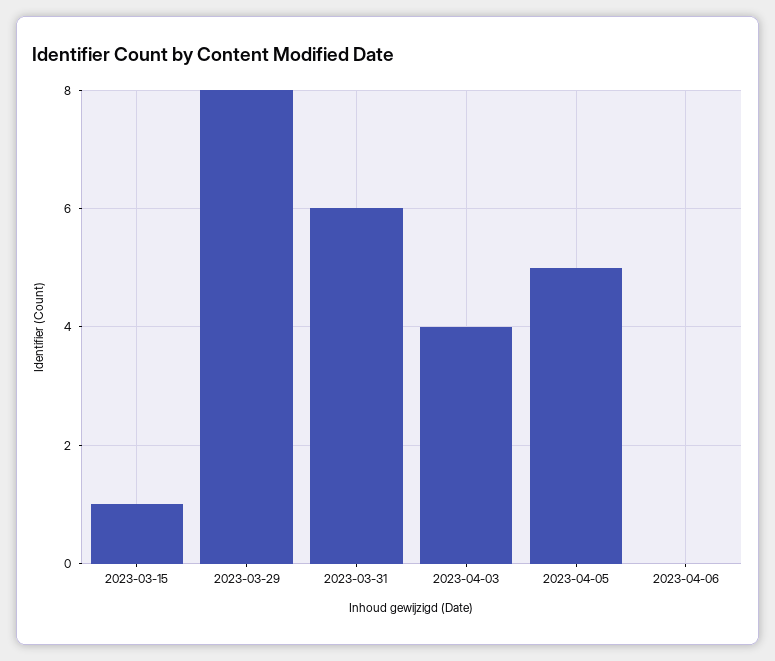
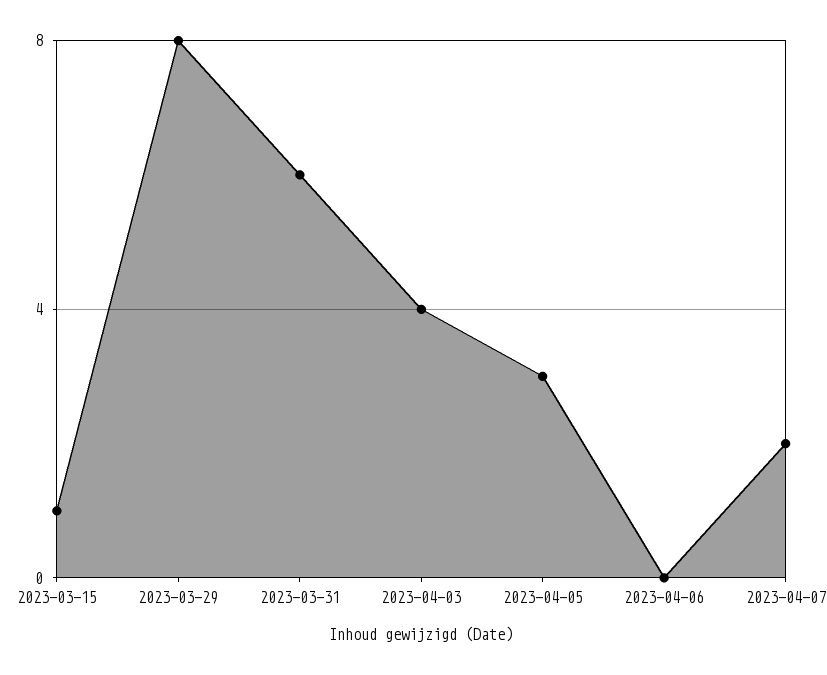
2023-04-05: 5 -> 3
2023-04-07: none -> 2

